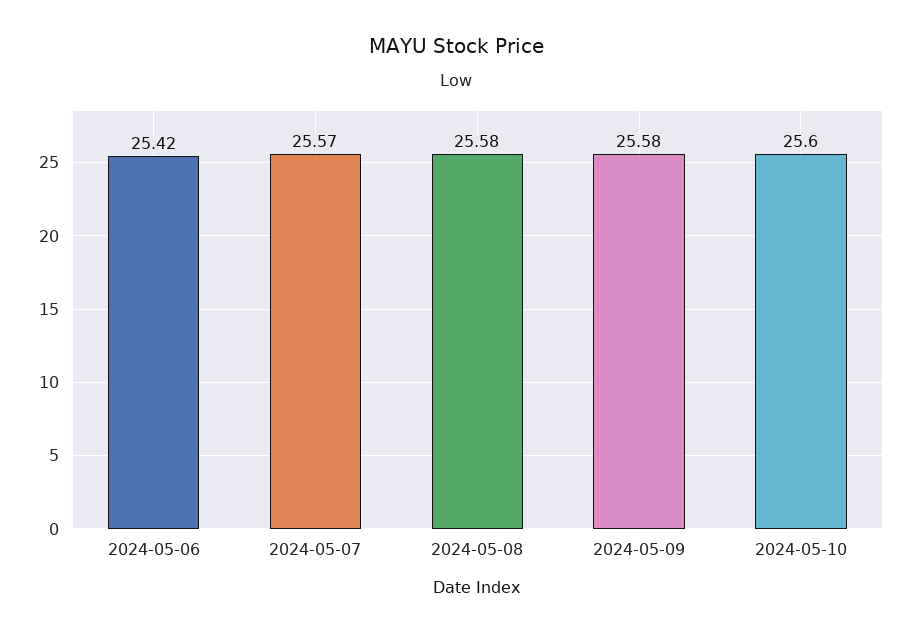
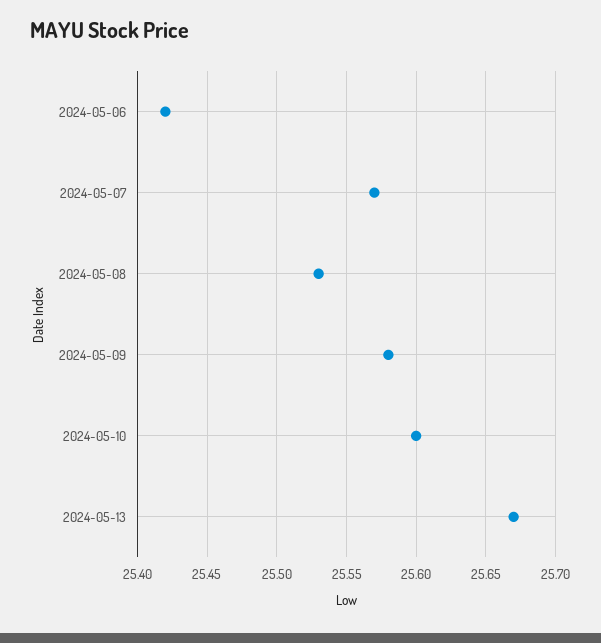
2024-05-08: 25.58 -> 25.53
2024-05-13: none -> 25.67

